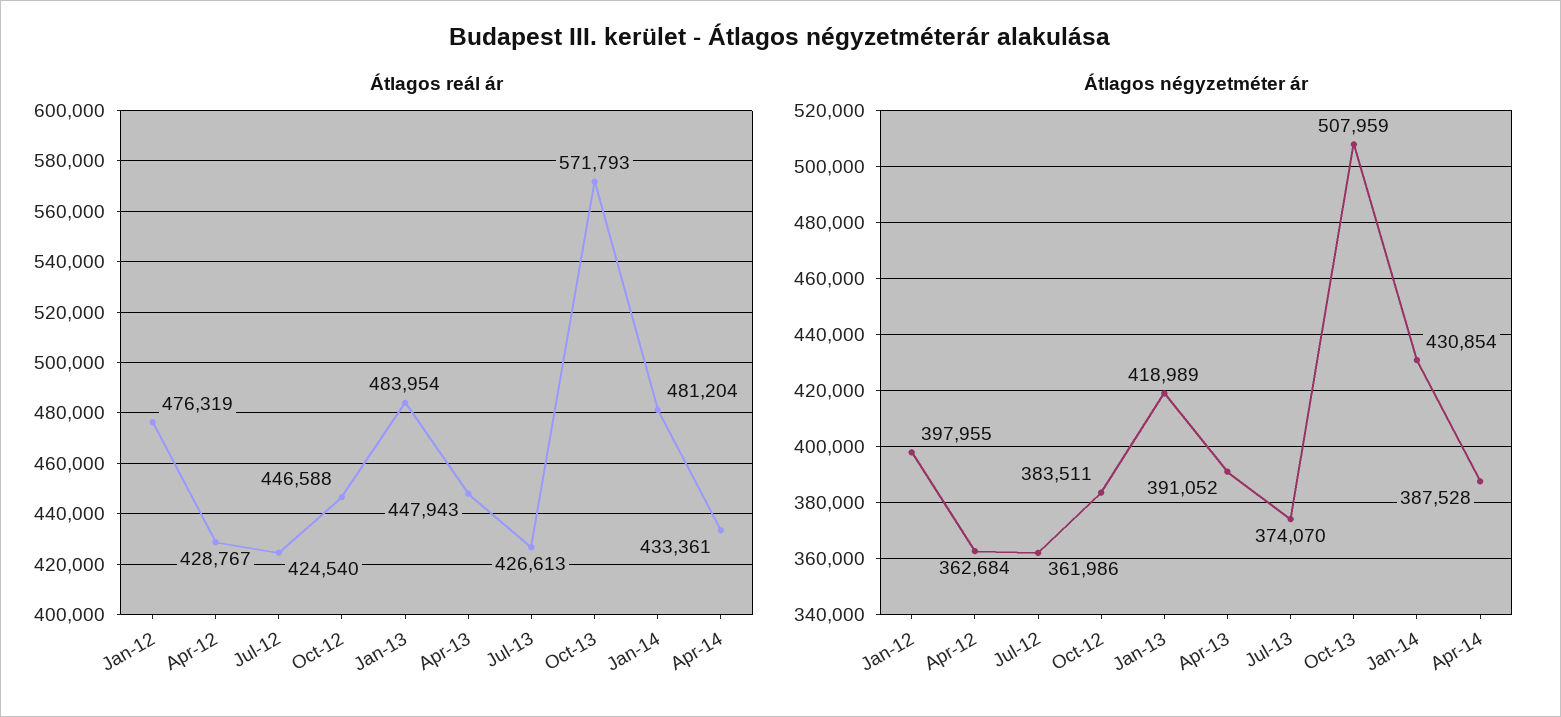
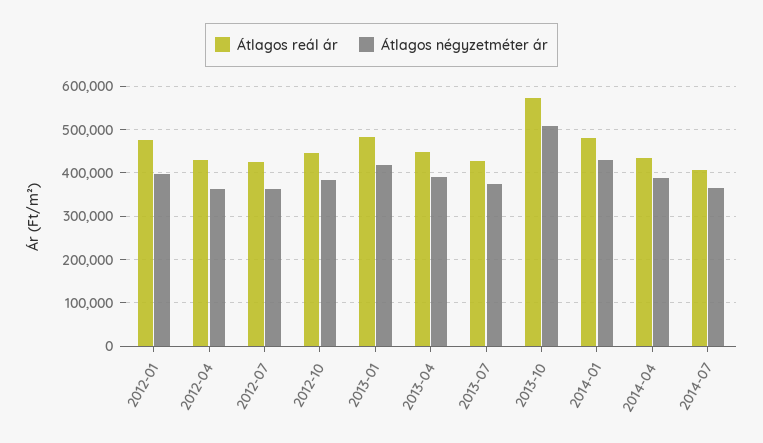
Átlagos reál ár, 2014-07: none -> 400000
Átlagos négyzetméter ár, 2014-07: none -> 360000

